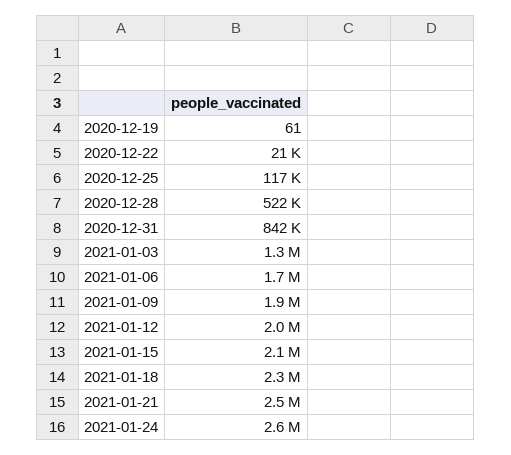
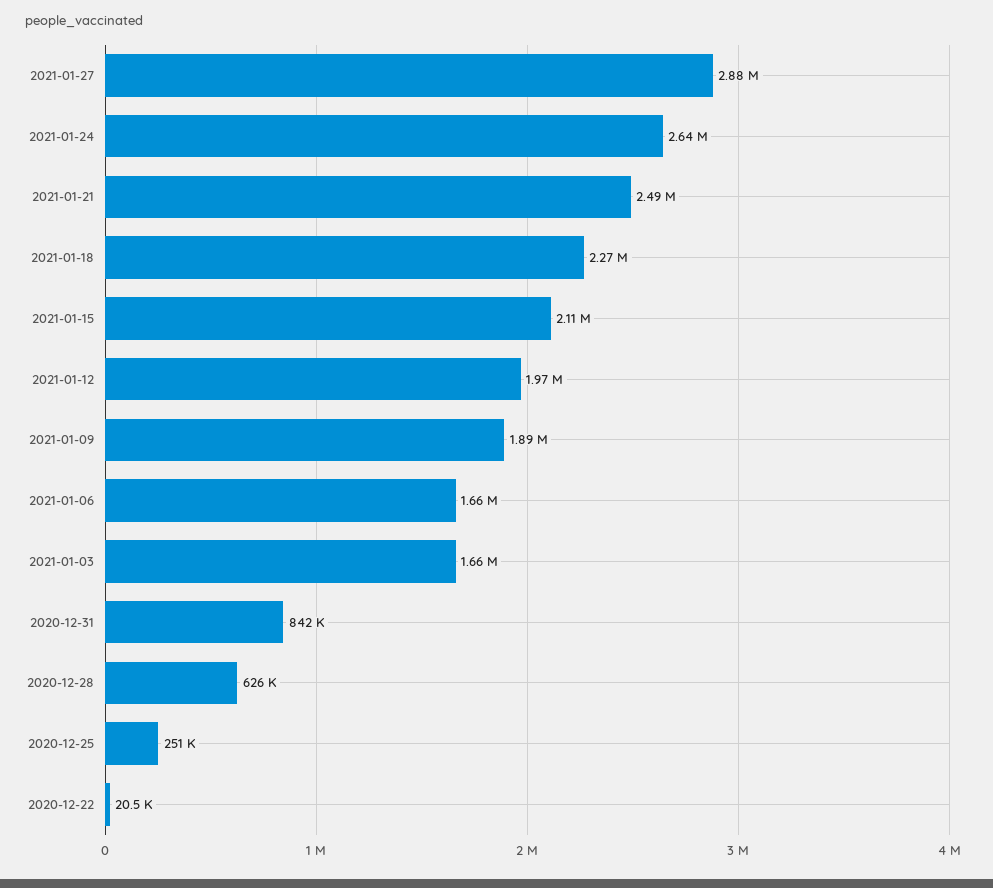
2020-12-19: 61 -> none
2020-12-25: 117000 -> 251000
2020-12-28: 522000 -> 626000
2021-01-03: 1300000 -> 1660000
2021-01-27: none -> 2880000

